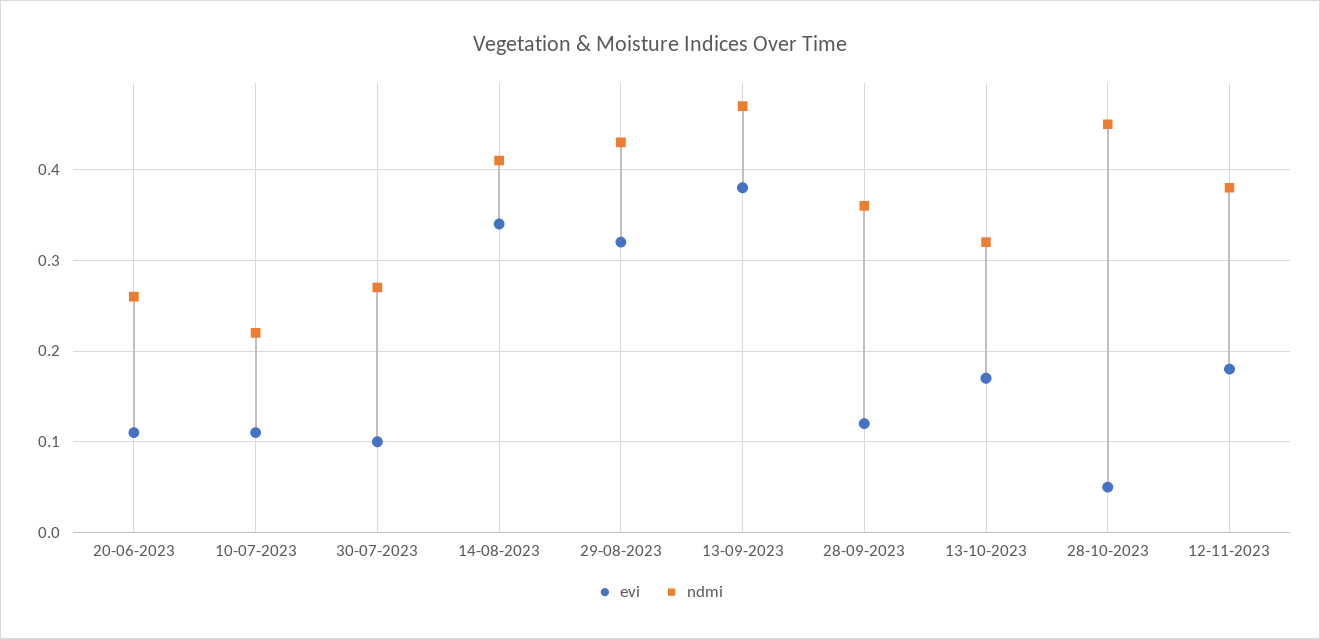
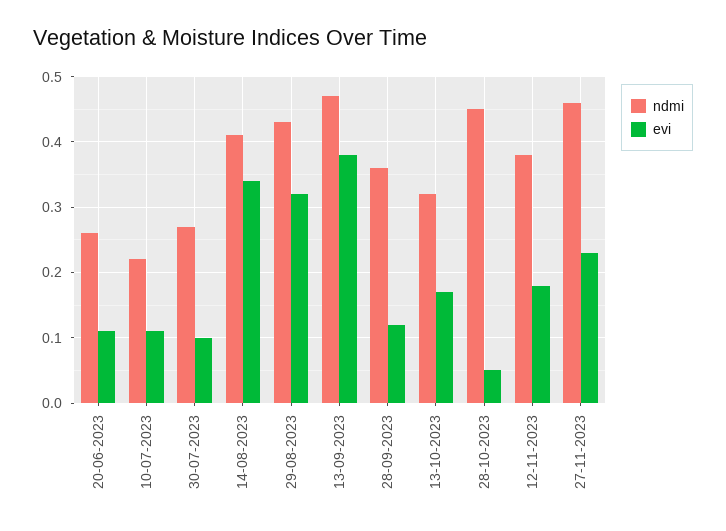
ndmi, 27-11-2023: none -> 0.46
evi, 27-11-2023: none -> 0.23

